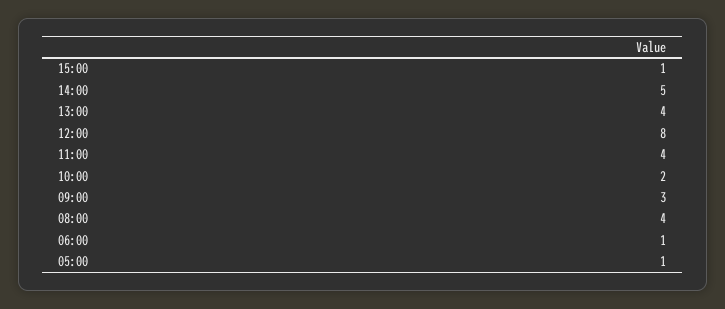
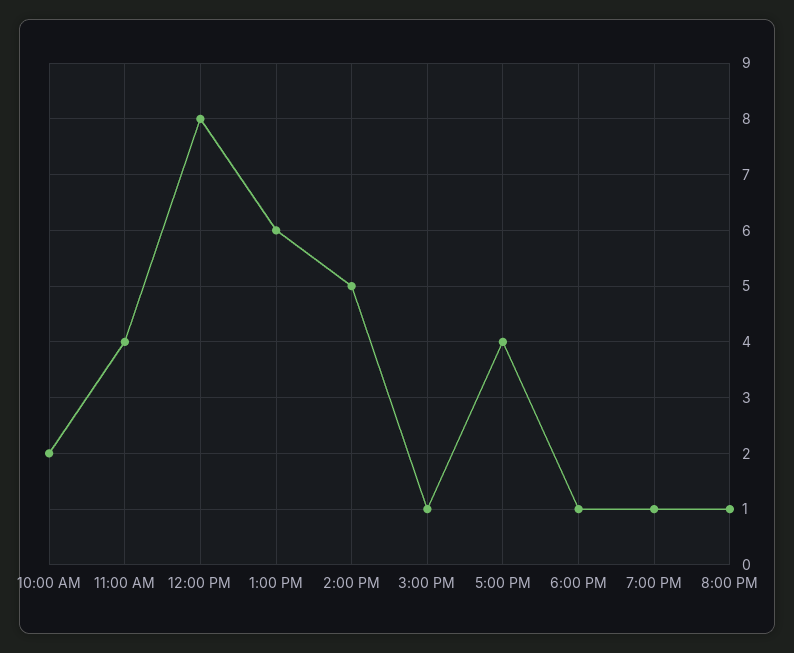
13:00: 4 -> 6
09:00: 3 -> none
08:00: 4 -> none
06:00: 1 -> none
05:00: 1 -> none
5:00 PM: none -> 4
6:00 PM: none -> 1
7:00 PM: none -> 1
8:00 PM: none -> 1

